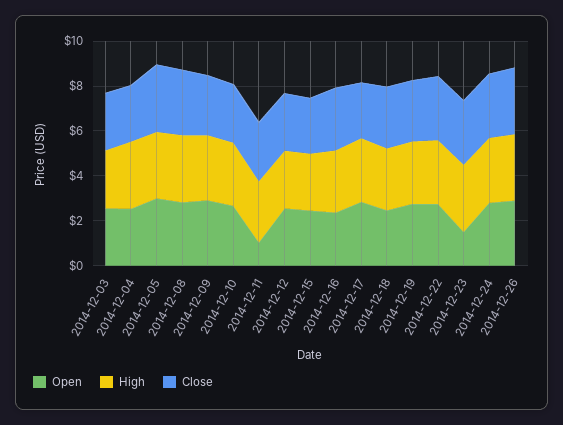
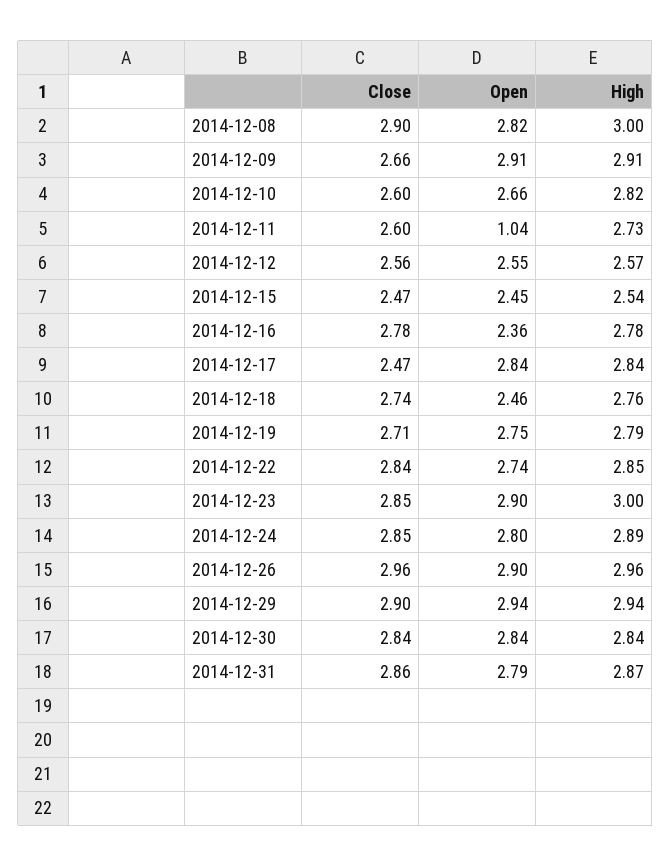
Open, 2014-12-03: 2.5 -> none
High, 2014-12-03: 2.5 -> none
Close, 2014-12-03: 2.5 -> none
Open, 2014-12-04: 2.5 -> none
High, 2014-12-04: 3 -> none
Close, 2014-12-04: 2.5 -> none
Open, 2014-12-05: 3 -> none
High, 2014-12-05: 3 -> none
Close, 2014-12-05: 3 -> none
Open, 2014-12-23: 1.5 -> 2.9
Close, 2014-12-29: none -> 2.9
Open, 2014-12-29: none -> 2.94
High, 2014-12-29: none -> 2.94
Close, 2014-12-30: none -> 2.84
Open, 2014-12-30: none -> 2.84
High, 2014-12-30: none -> 2.84
Close, 2014-12-31: none -> 2.86
Open, 2014-12-31: none -> 2.79
High, 2014-12-31: none -> 2.87

